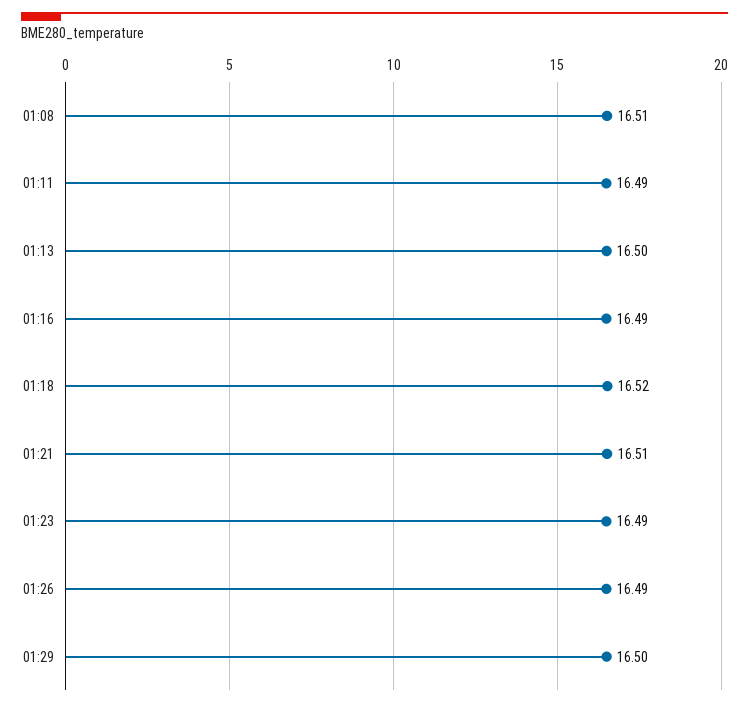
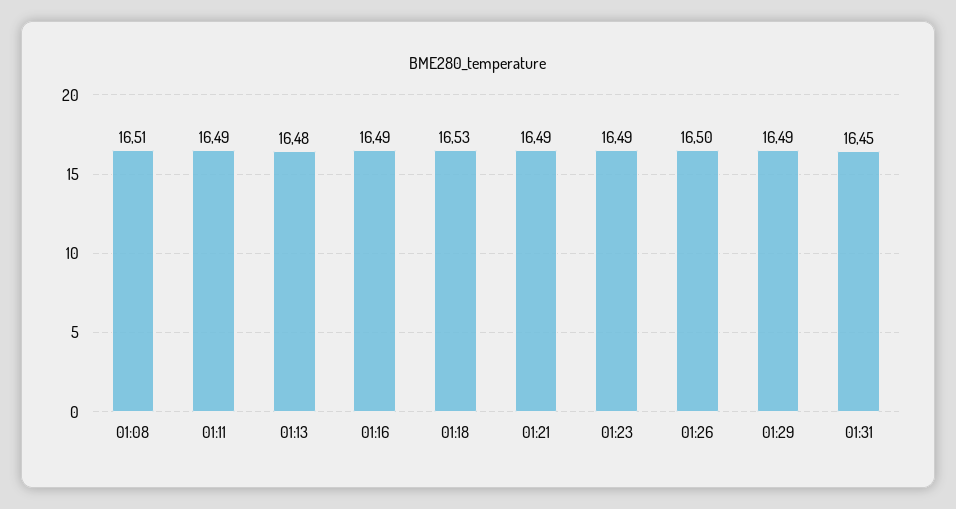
01:13: 16.5 -> 16.48
01:18: 16.52 -> 16.53
01:21: 16.51 -> 16.49
01:26: 16.49 -> 16.5
01:29: 16.5 -> 16.49
01:31: none -> 16.45

